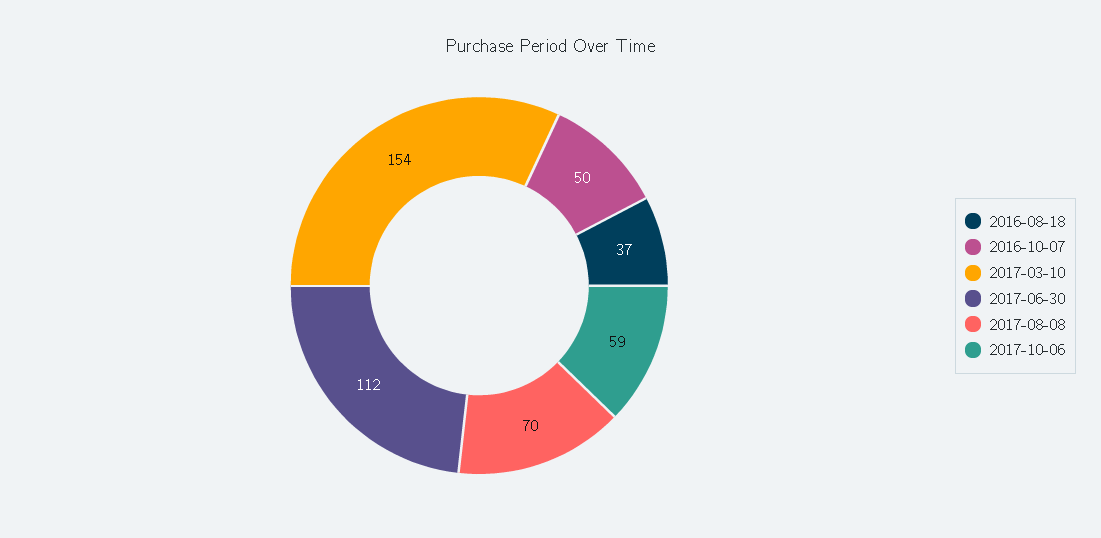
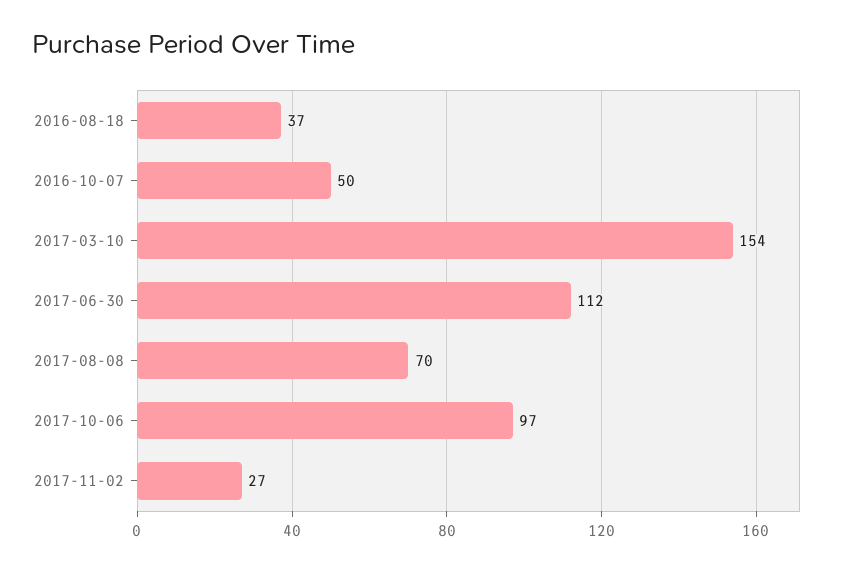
2017-10-06: 59 -> 97
2017-11-02: none -> 27

